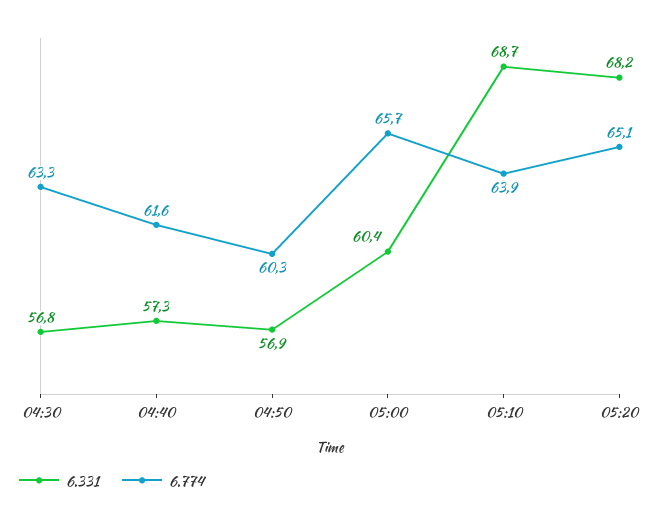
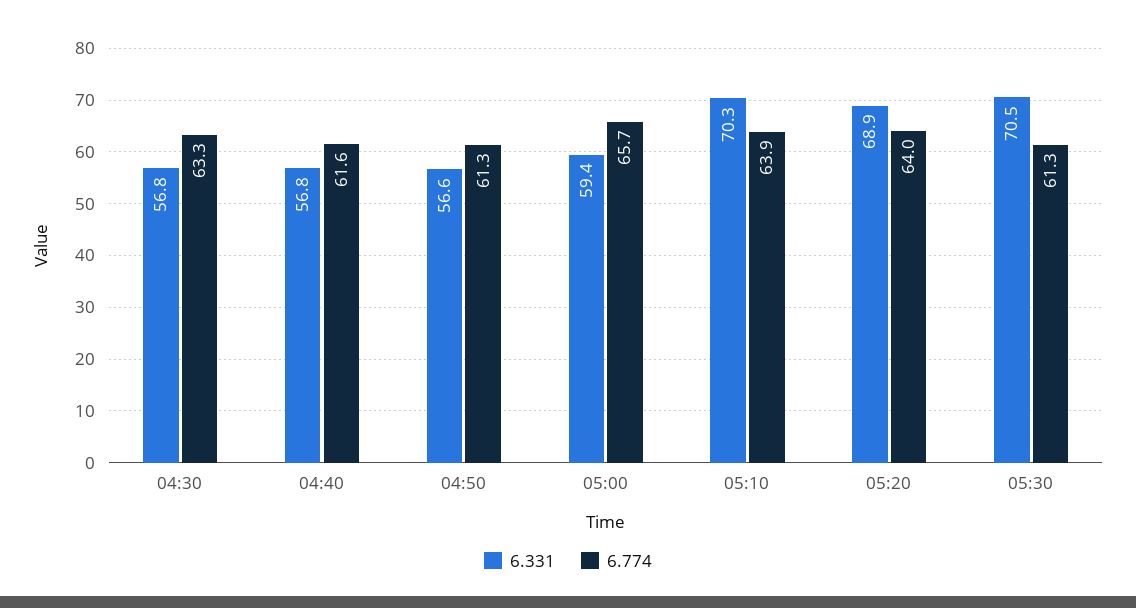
6.331, 04:40: 57.3 -> 56.8
6.331, 04:50: 56.9 -> 56.6
6.774, 04:50: 60.3 -> 61.3
6.331, 05:00: 60.4 -> 59.4
6.331, 05:10: 68.7 -> 70.3
6.331, 05:20: 68.2 -> 68.9
6.774, 05:20: 65.1 -> 64
6.331, 05:30: none -> 70.5
6.774, 05:30: none -> 61.3

